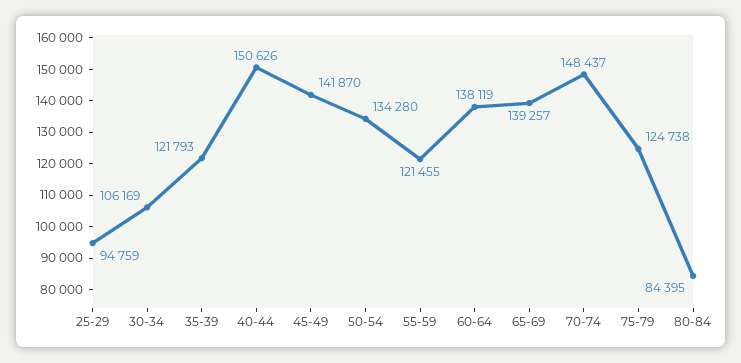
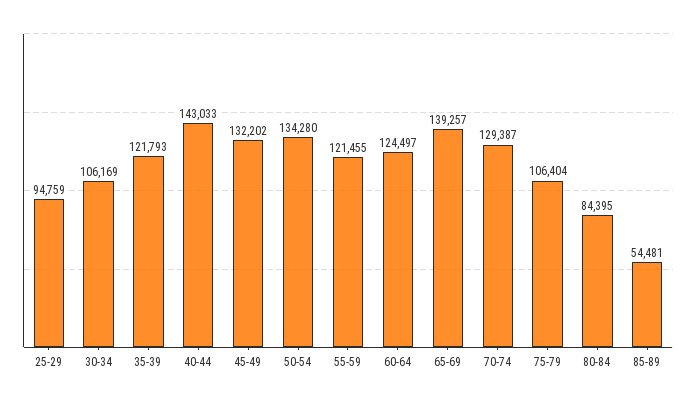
40-44: 150626 -> 143033
45-49: 141870 -> 132202
60-64: 138119 -> 124497
70-74: 148437 -> 129387
75-79: 124738 -> 106404
85-89: none -> 54481

